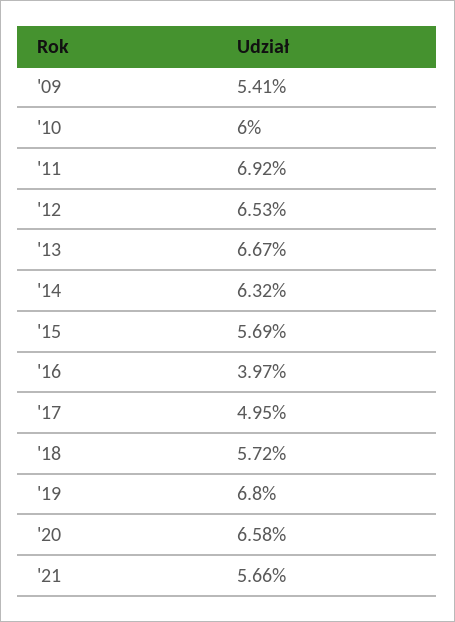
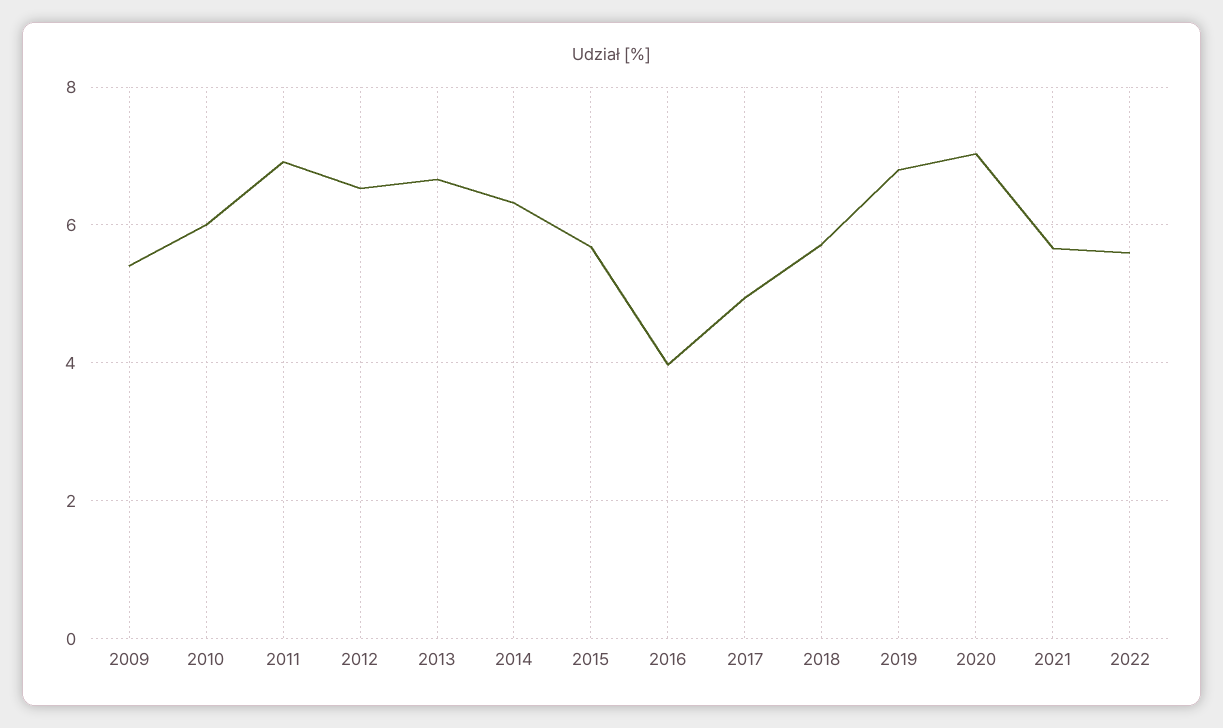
'20: 6.58 -> 7
2022: none -> 5.6

